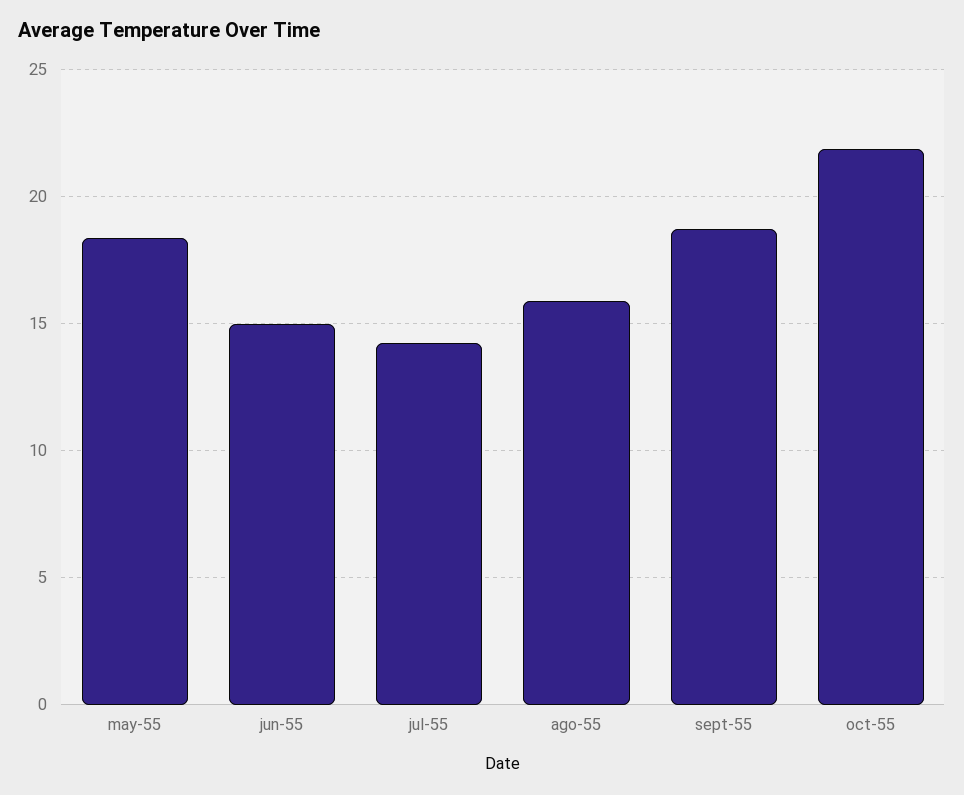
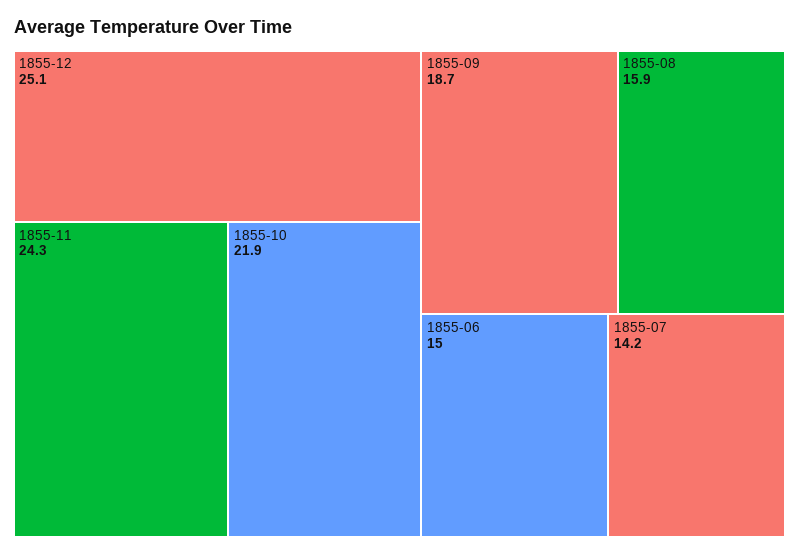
may-55: 18.5 -> none
1855-12: none -> 25.1
1855-11: none -> 24.3

